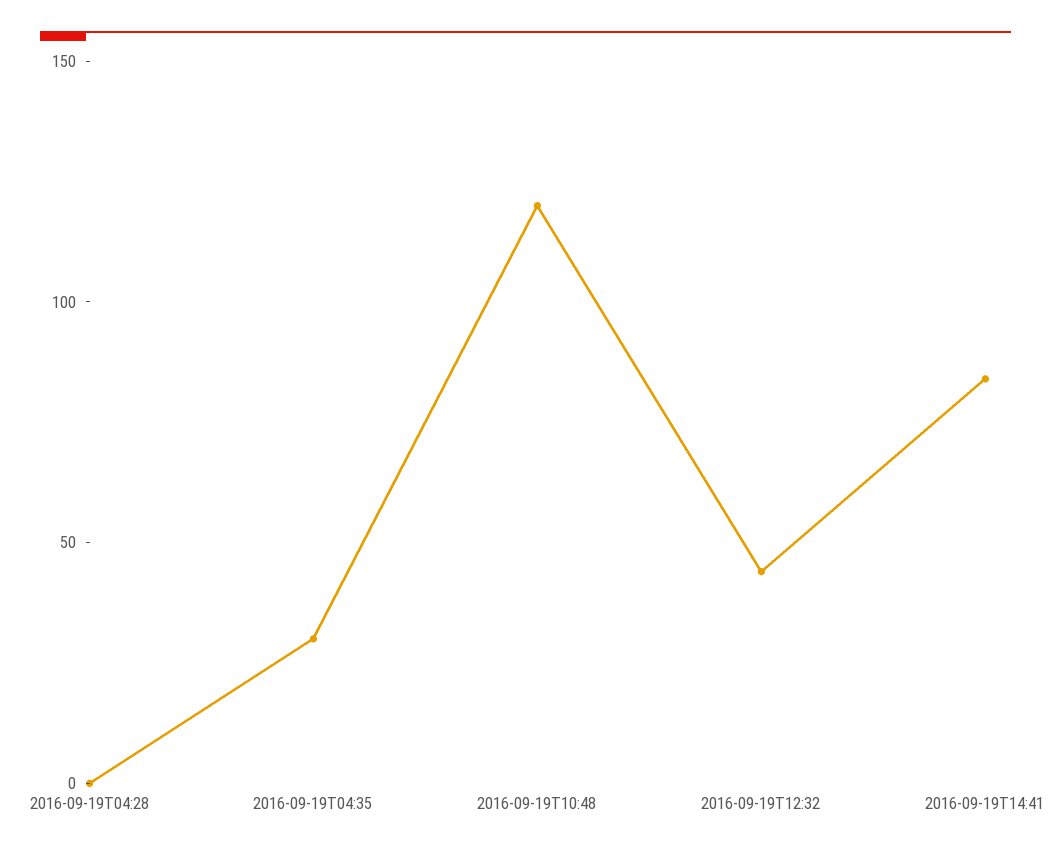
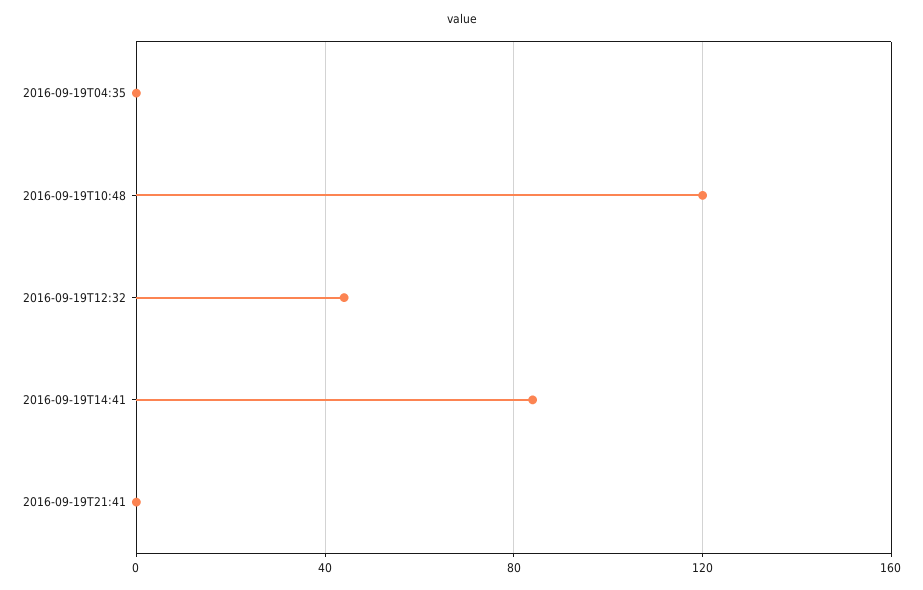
2016-09-19T04:28: 0 -> none
2016-09-19T04:35: 30 -> 0
2016-09-19T21:41: none -> 0

